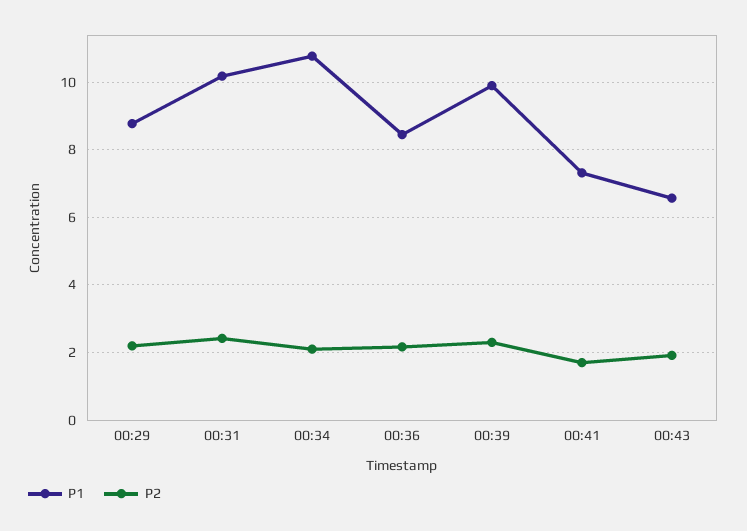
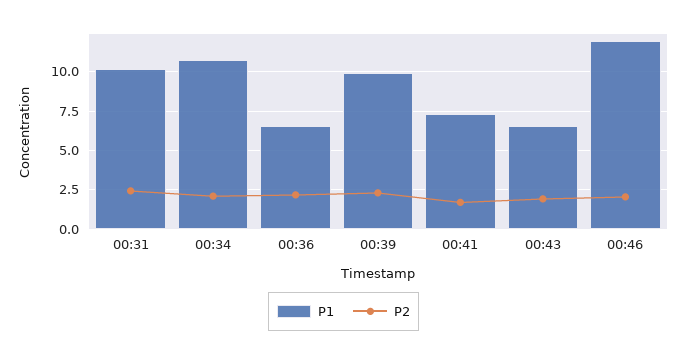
P1, 00:29: 8.8 -> none
P2, 00:29: 2.2 -> none
P1, 00:36: 8.4 -> 6.5
P1, 00:46: none -> 12
P2, 00:46: none -> 2

